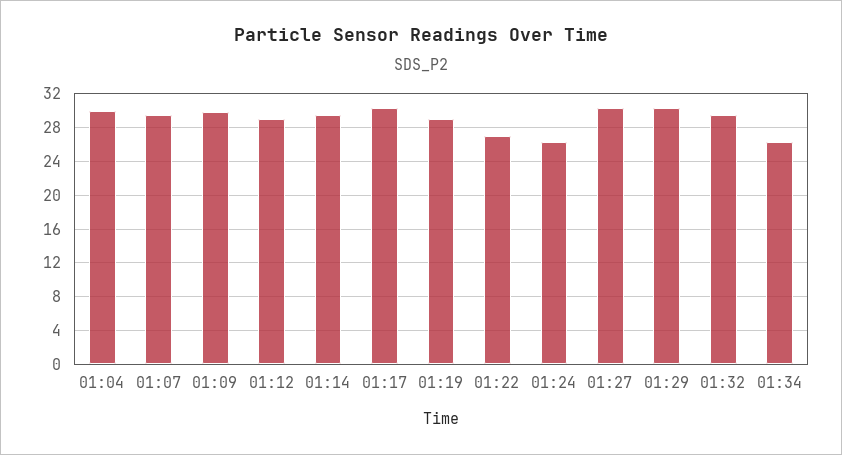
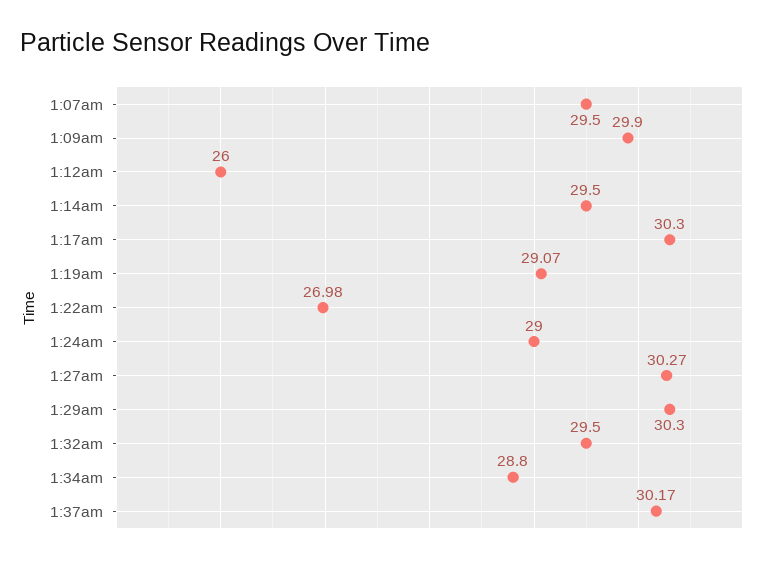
01:04: 30 -> none
01:12: 29 -> 26
01:24: 26 -> 29
01:34: 26 -> 28.8
1:37am: none -> 30.17

